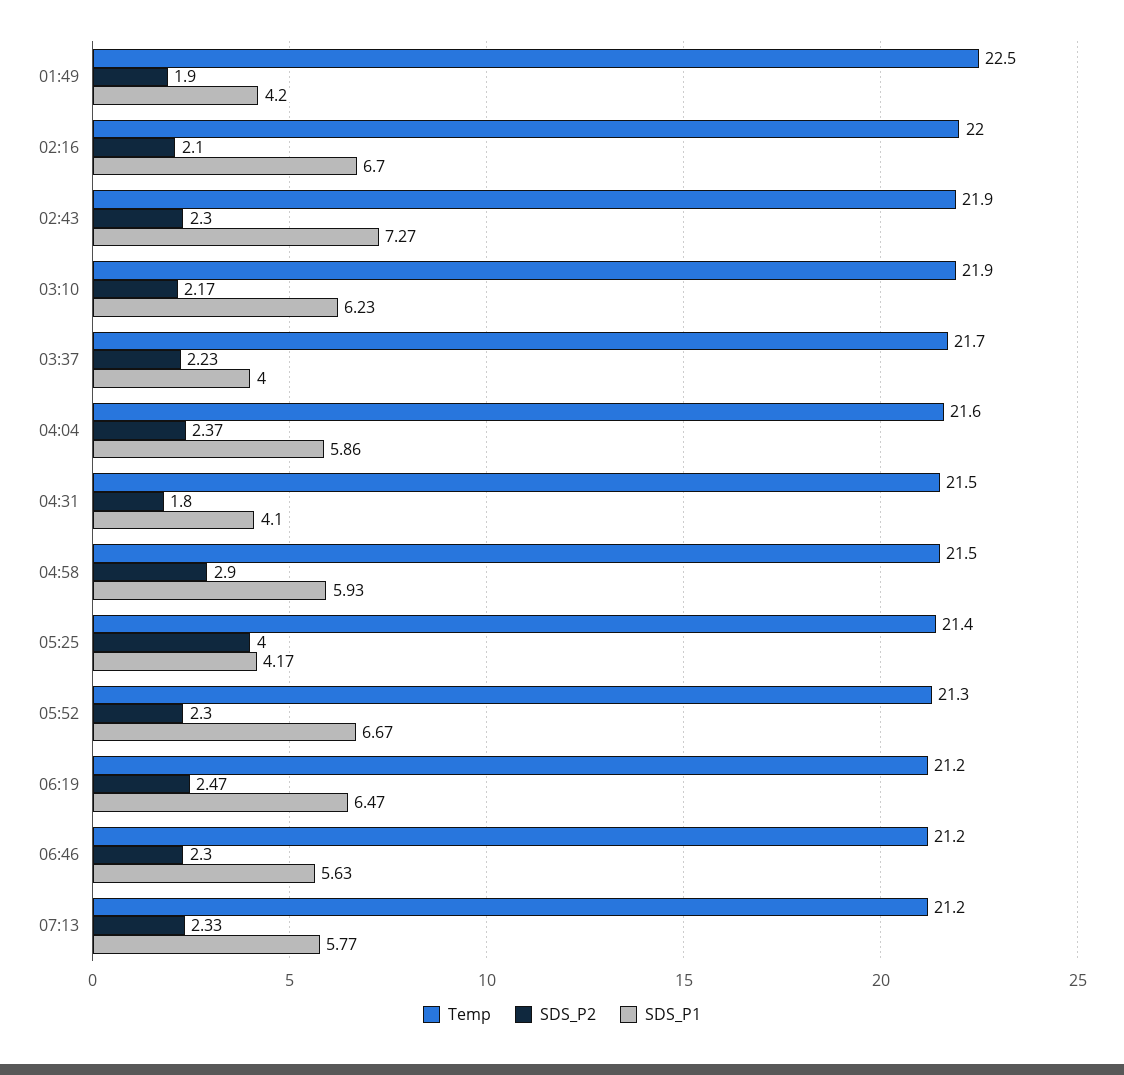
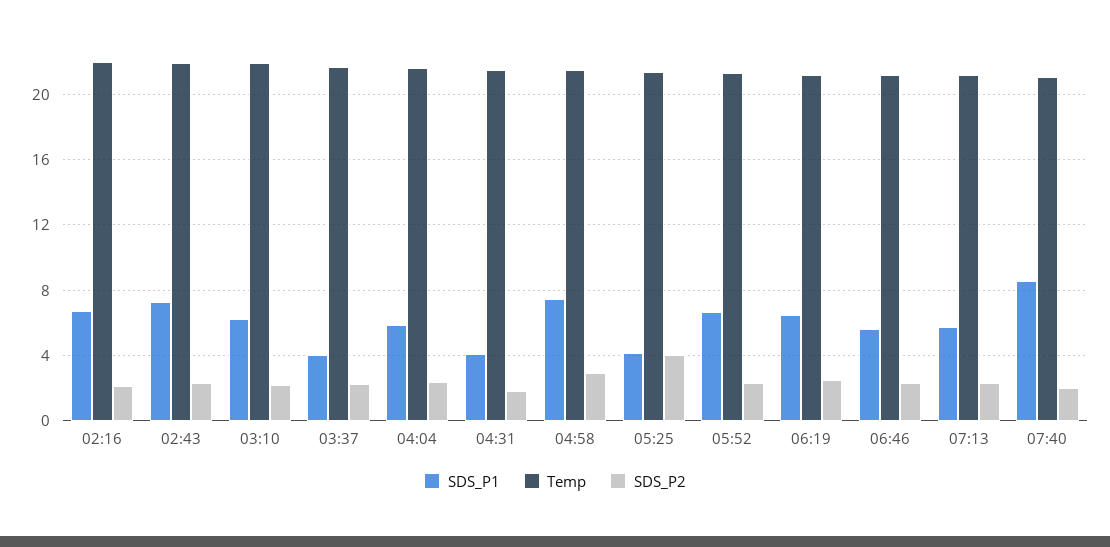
Temp, 01:49: 22.5 -> none
SDS_P2, 01:49: 1.9 -> none
SDS_P1, 01:49: 4.2 -> none
SDS_P1, 04:58: 5.93 -> 7.5
SDS_P1, 07:40: none -> 8.5
Temp, 07:40: none -> 21
SDS_P2, 07:40: none -> 2

